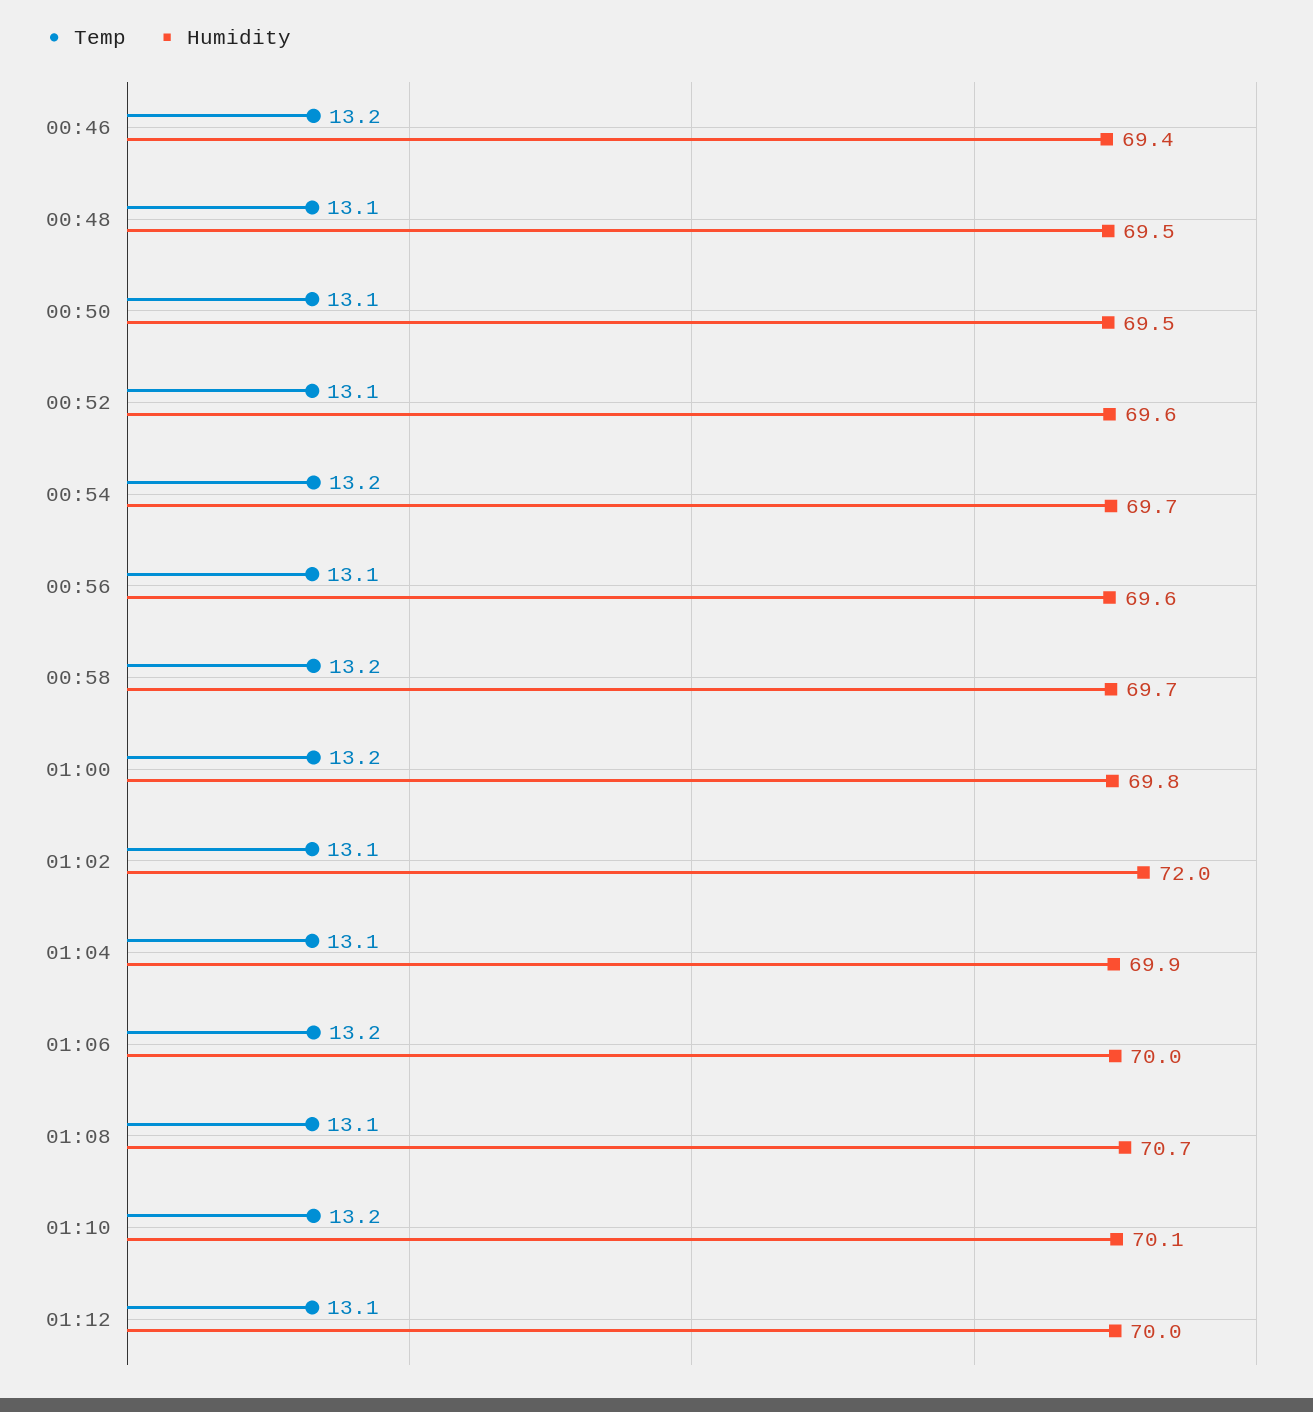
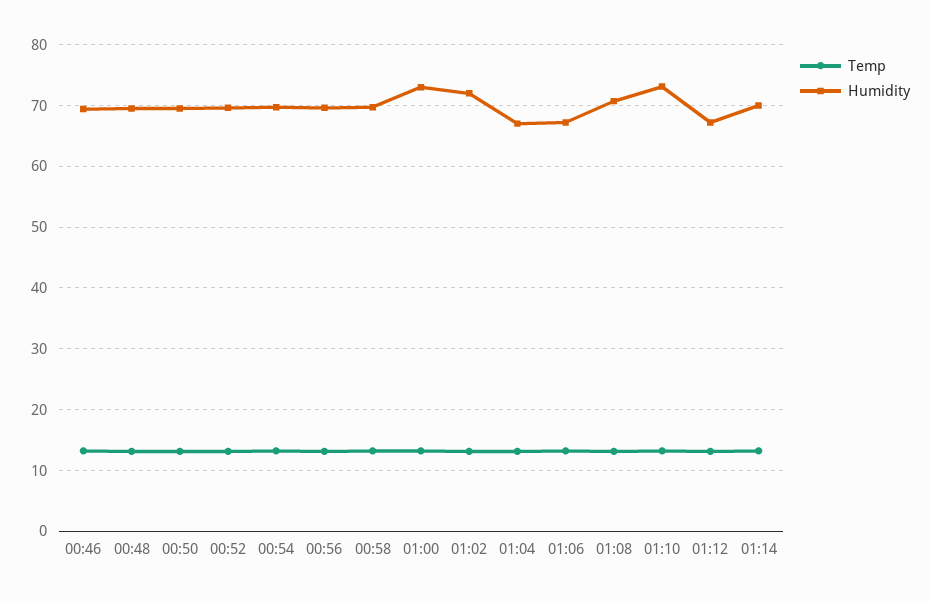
Humidity, 01:00: 69.8 -> 73
Humidity, 01:04: 69.9 -> 67
Humidity, 01:06: 70 -> 67
Humidity, 01:10: 70.1 -> 73
Humidity, 01:12: 70 -> 67
Temp, 01:14: none -> 13
Humidity, 01:14: none -> 70

